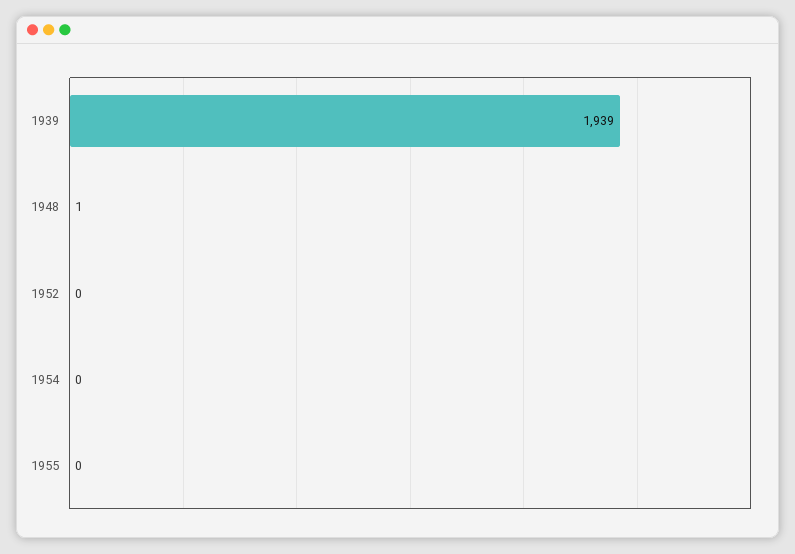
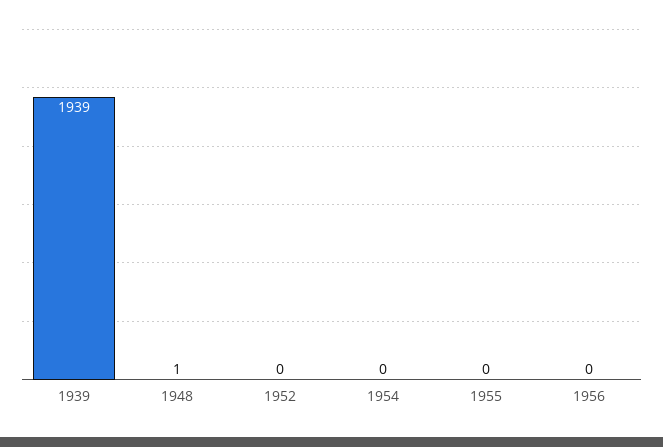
1956: none -> 0

